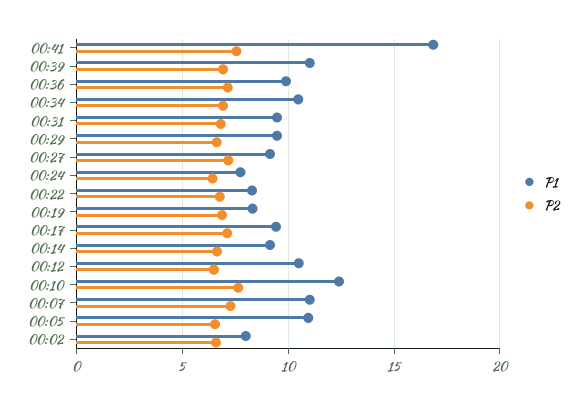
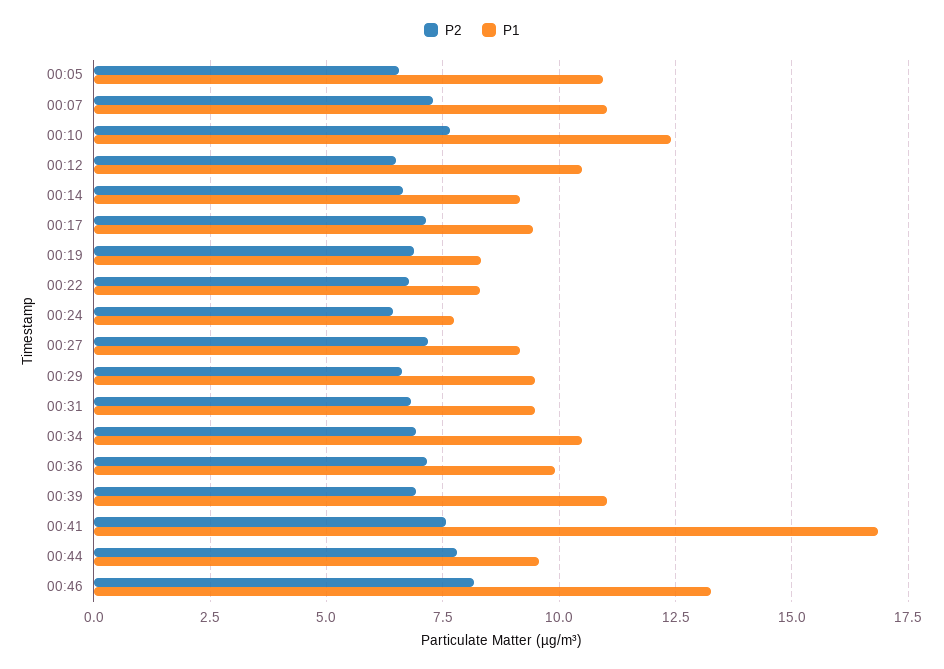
P1, 00:02: 8 -> none
P2, 00:02: 6.5 -> none
P2, 00:44: none -> 7.75
P1, 00:44: none -> 9.5
P2, 00:46: none -> 8.25
P1, 00:46: none -> 13.25

